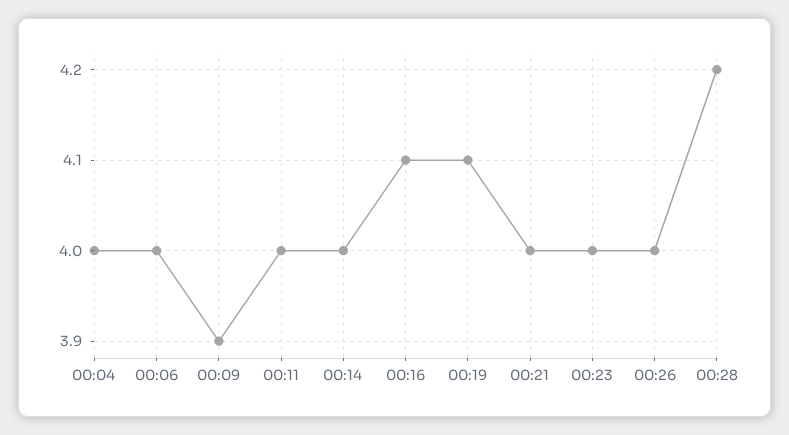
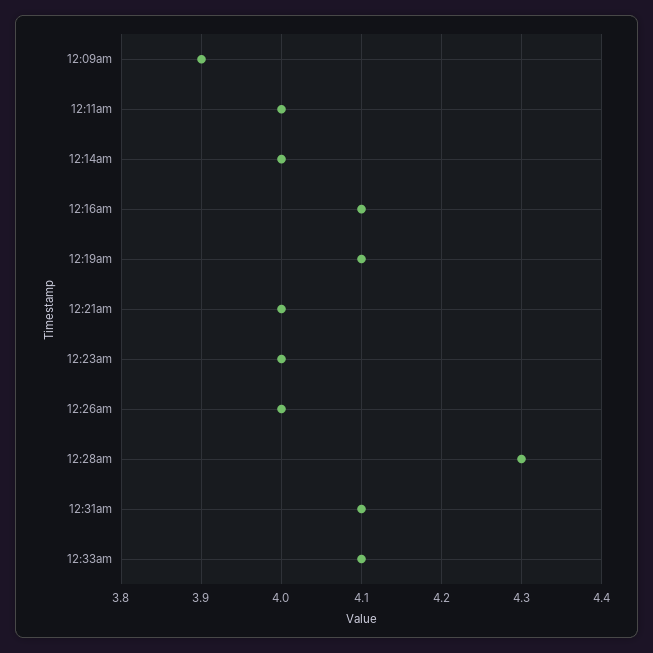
00:04: 4 -> none
00:06: 4 -> none
00:28: 4.2 -> 4.3
12:31am: none -> 4.1
12:33am: none -> 4.1

